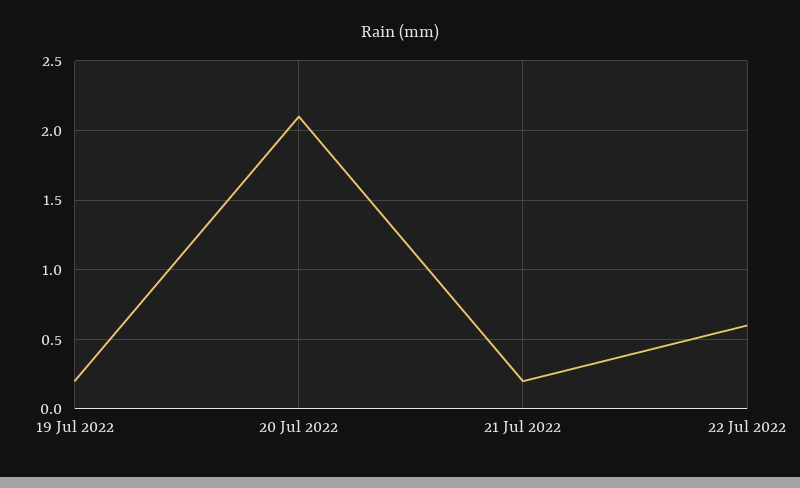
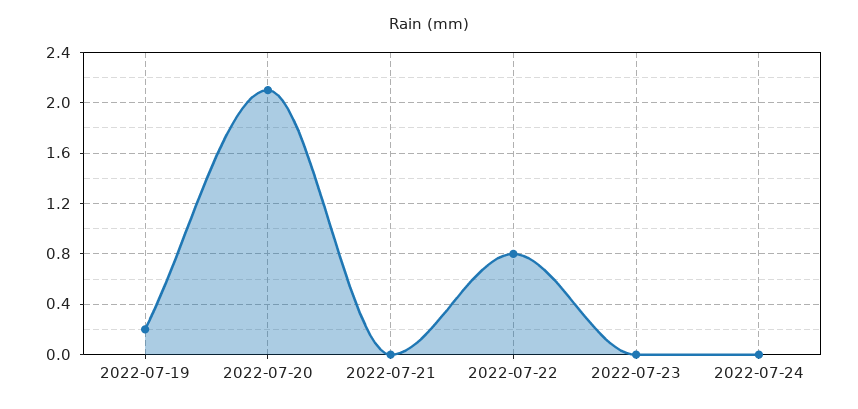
21 Jul 2022: 0.2 -> 0
22 Jul 2022: 0.6 -> 0.8
2022-07-23: none -> 0
2022-07-24: none -> 0

